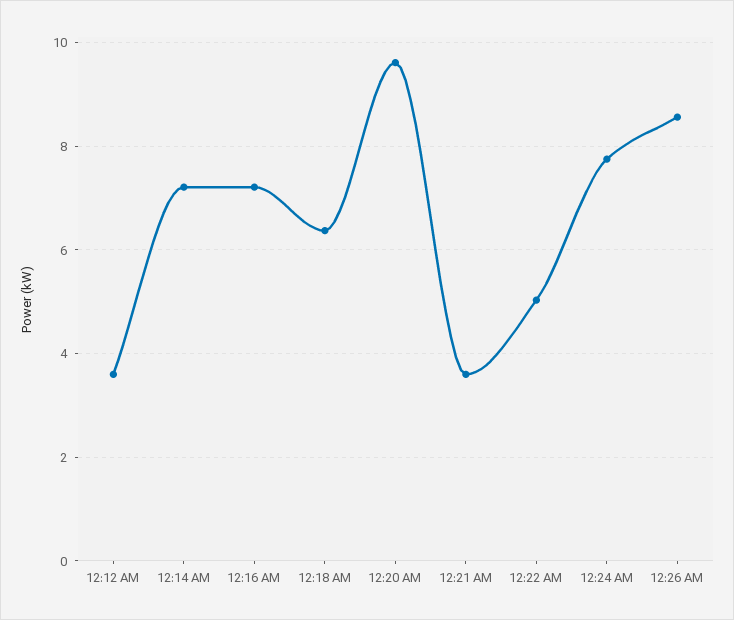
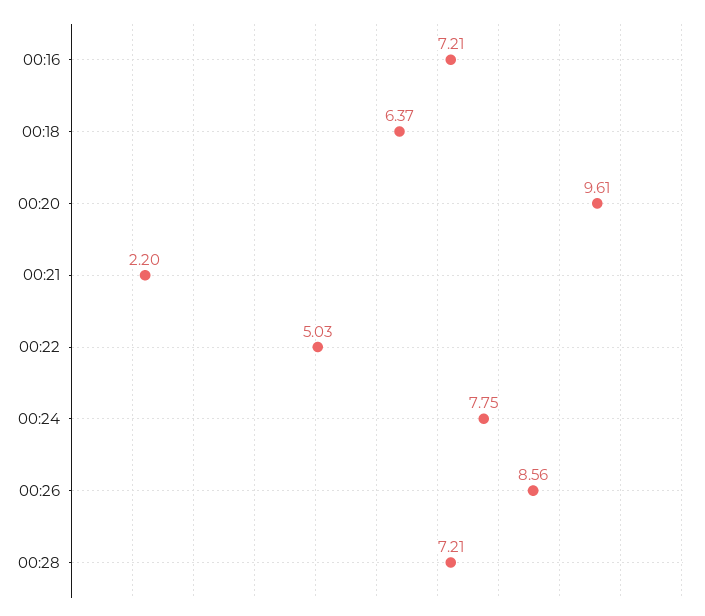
12:12 AM: 3.6 -> none
12:14 AM: 7.2 -> none
12:21 AM: 3.6 -> 2.2
00:28: none -> 7.21

